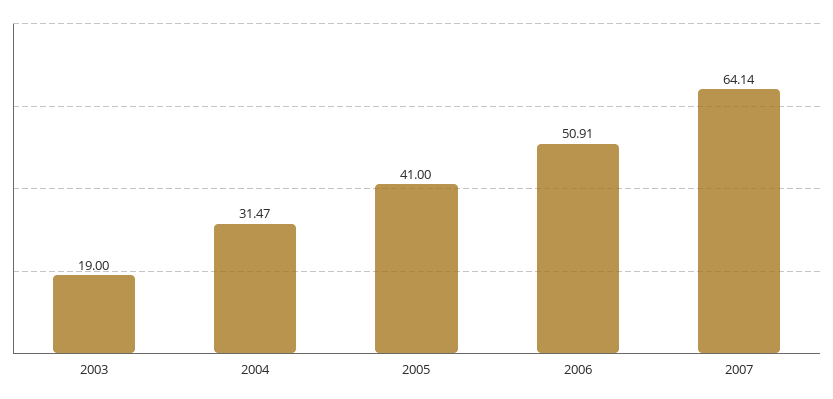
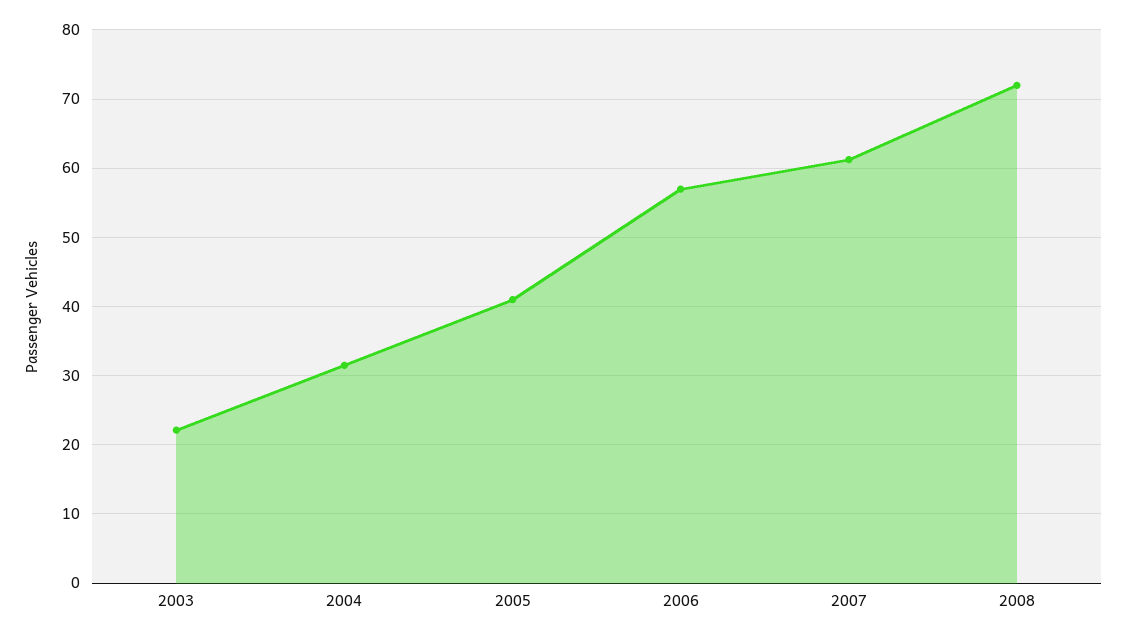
2003: 19 -> 22
2006: 50.91 -> 57
2007: 64.14 -> 61
2008: none -> 72

